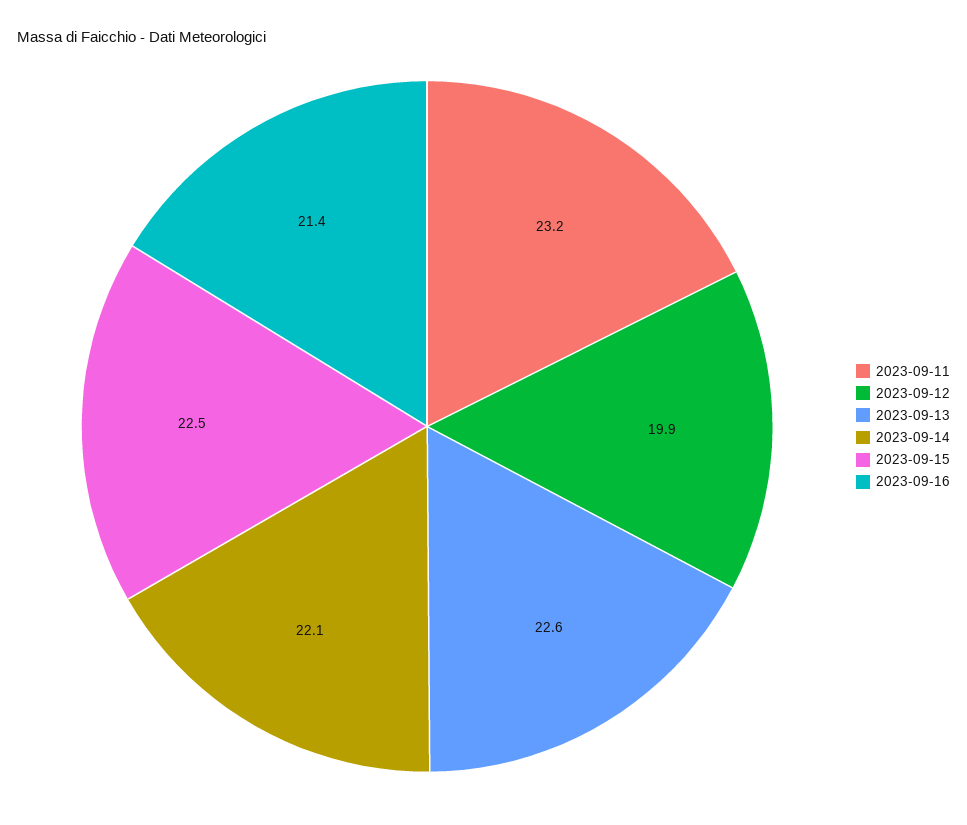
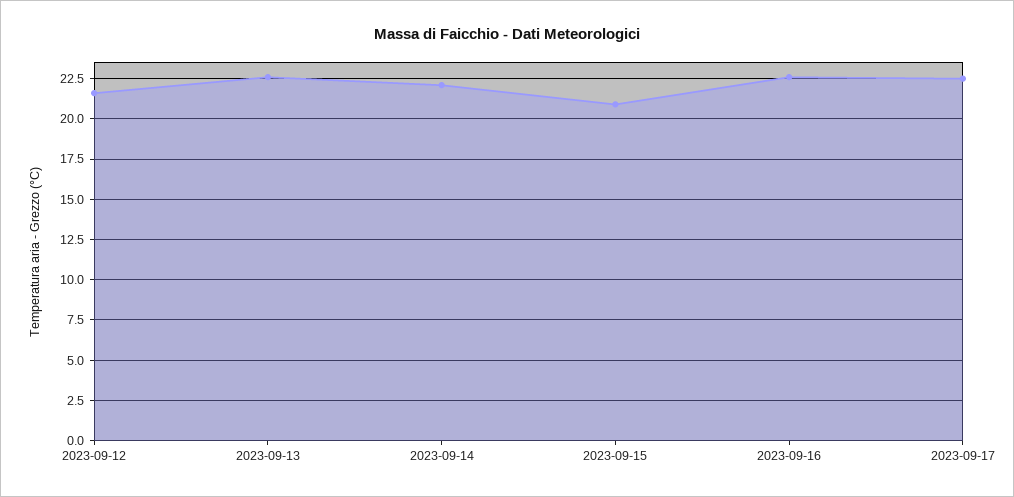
2023-09-11: 23.2 -> none
2023-09-12: 19.9 -> 21.5
2023-09-15: 22.5 -> 21
2023-09-16: 21.4 -> 22.5
2023-09-17: none -> 22.5

